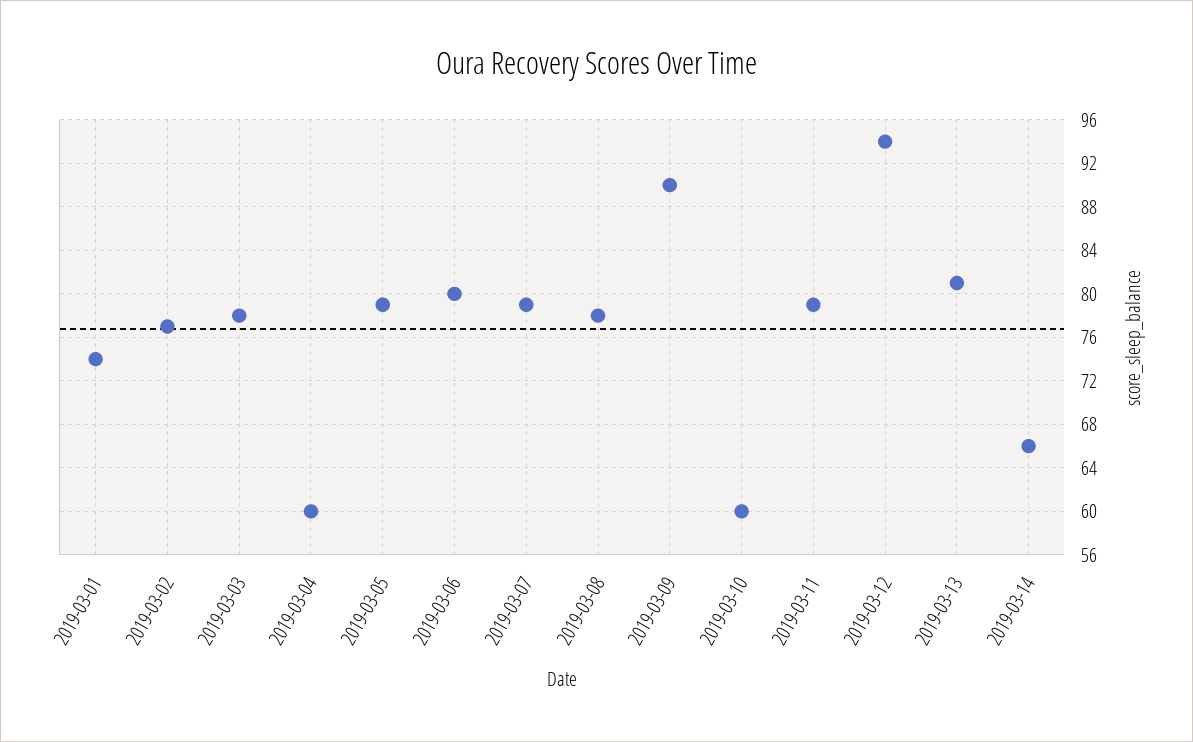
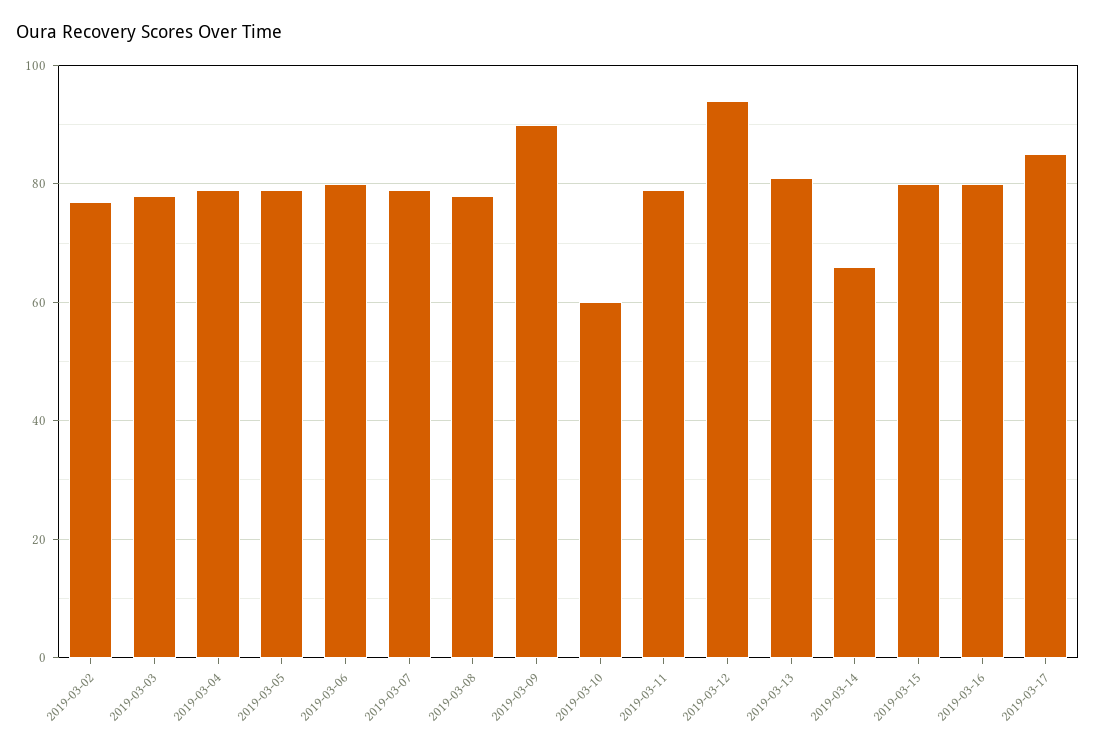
2019-03-01: 74 -> none
2019-03-04: 60 -> 80
2019-03-15: none -> 80
2019-03-16: none -> 80
2019-03-17: none -> 85

